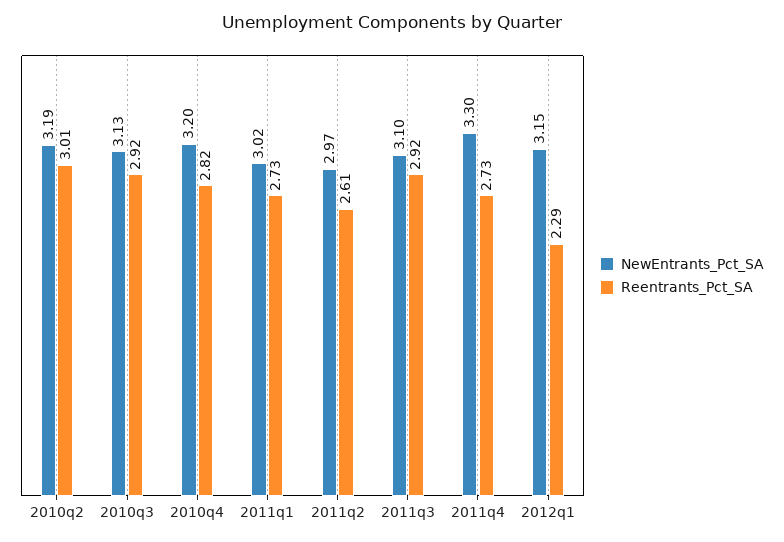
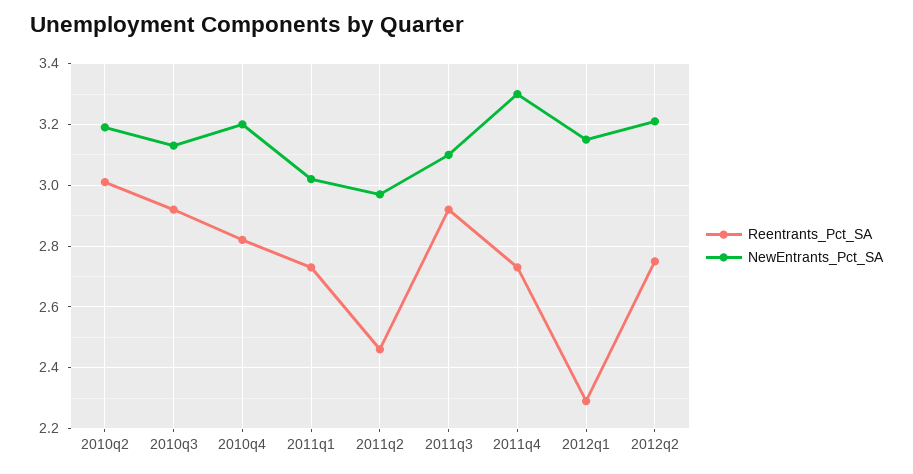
Reentrants_Pct_SA, 2011q2: 2.61 -> 2.45
Reentrants_Pct_SA, 2012q2: none -> 2.75
NewEntrants_Pct_SA, 2012q2: none -> 3.2

